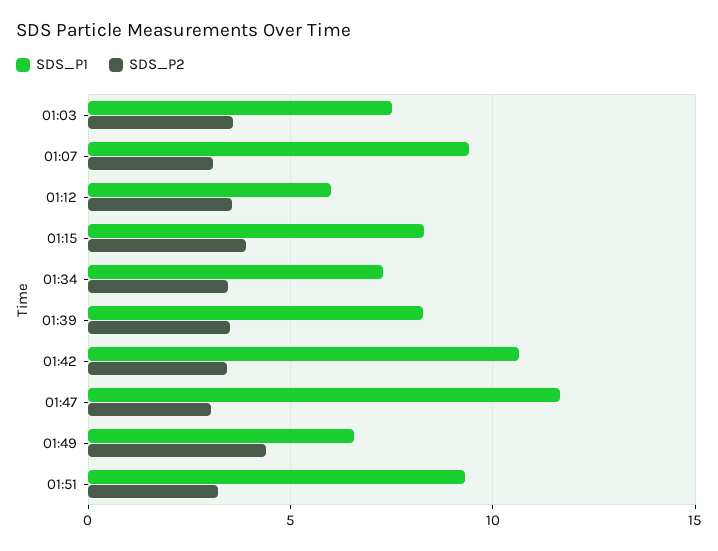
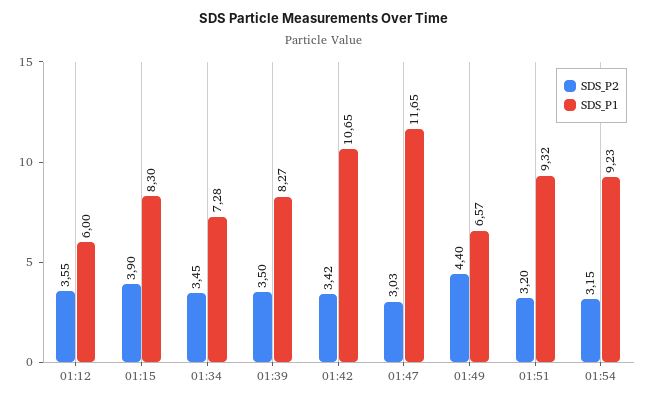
SDS_P1, 01:03: 7.5 -> none
SDS_P2, 01:03: 3.5 -> none
SDS_P1, 01:07: 9.5 -> none
SDS_P2, 01:07: 3 -> none
SDS_P2, 01:54: none -> 3.15
SDS_P1, 01:54: none -> 9.23

